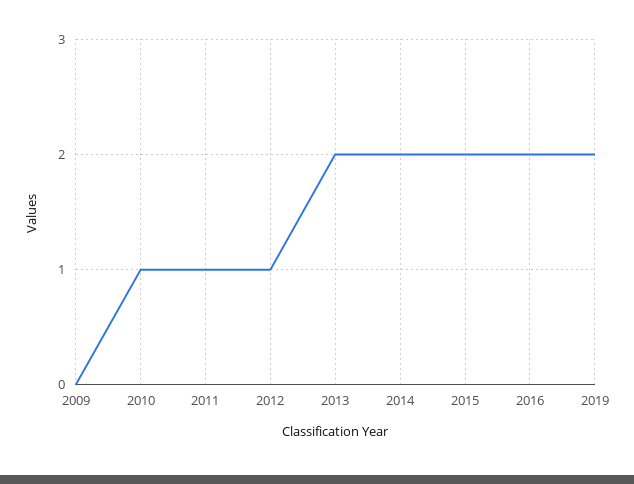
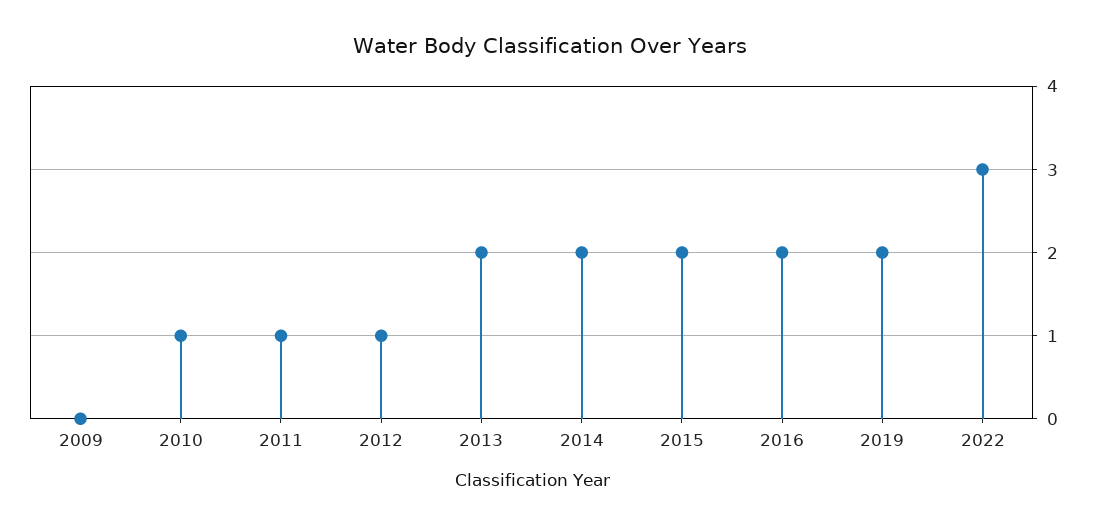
2022: none -> 3

